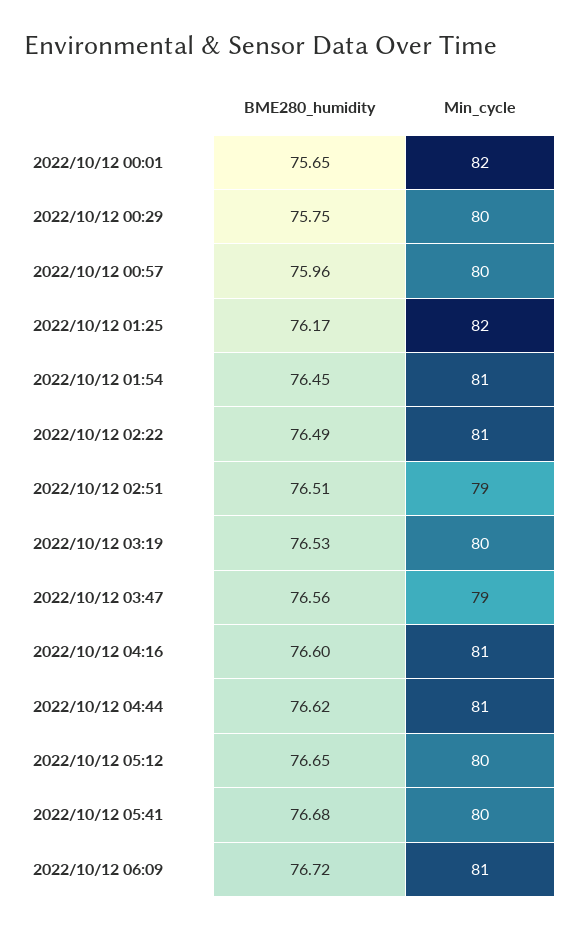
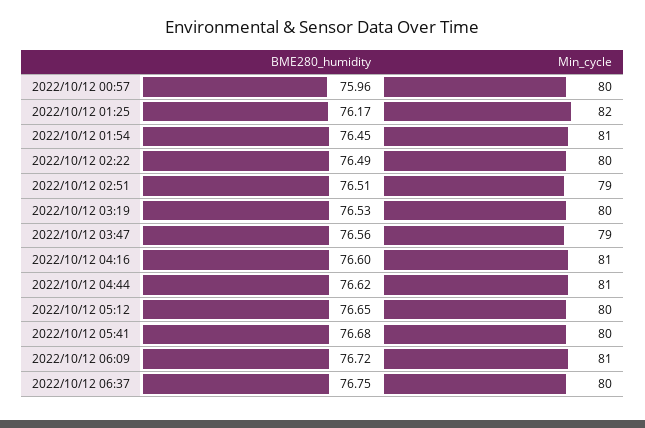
BME280_humidity, 2022/10/12 00:01: 75.65 -> none
Min_cycle, 2022/10/12 00:01: 82 -> none
BME280_humidity, 2022/10/12 00:29: 75.75 -> none
Min_cycle, 2022/10/12 00:29: 80 -> none
Min_cycle, 2022/10/12 02:22: 81 -> 80
BME280_humidity, 2022/10/12 06:37: none -> 76.75
Min_cycle, 2022/10/12 06:37: none -> 80

